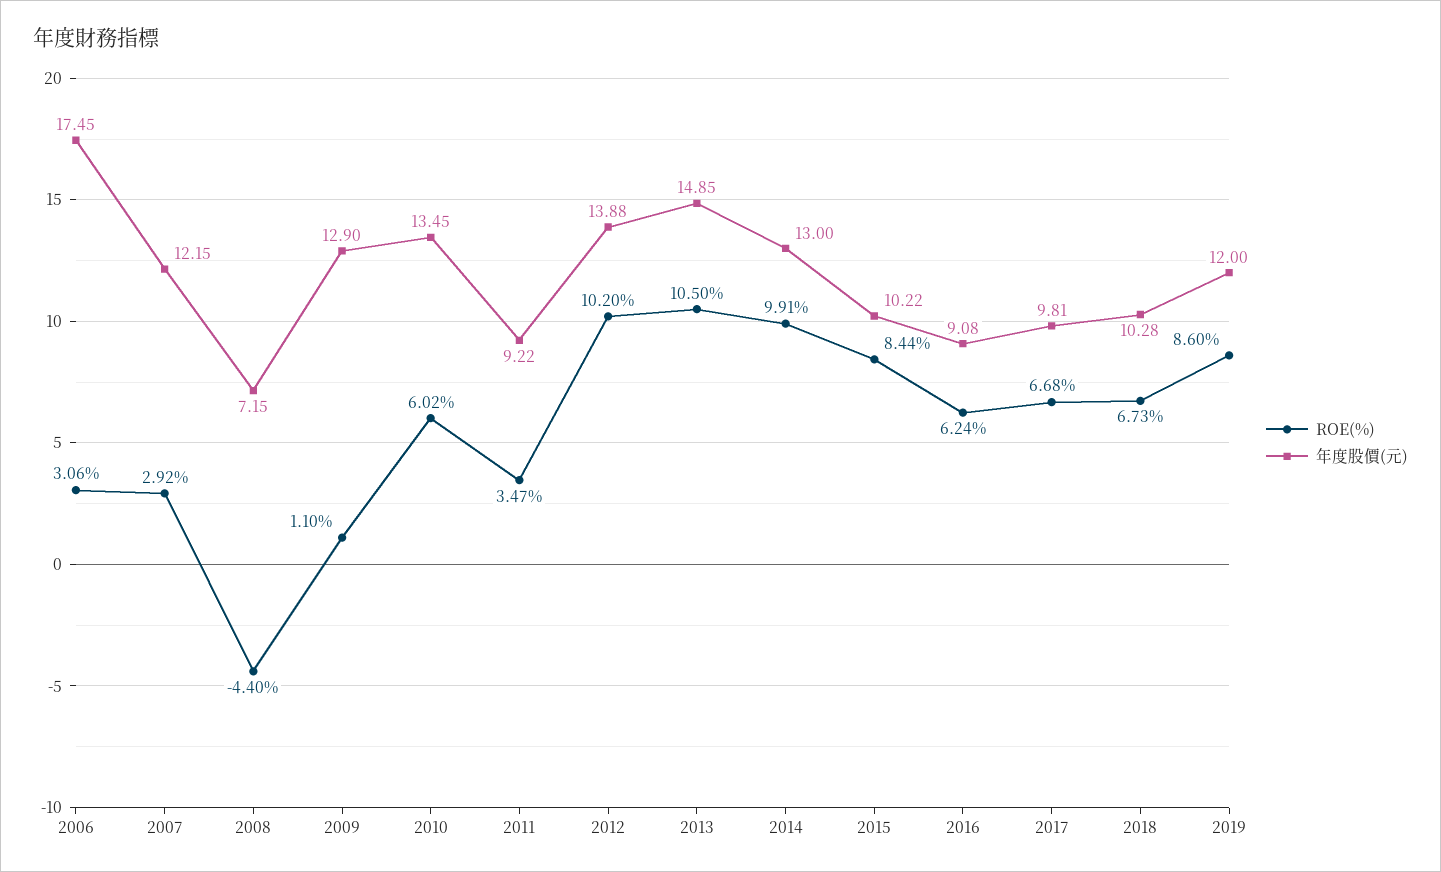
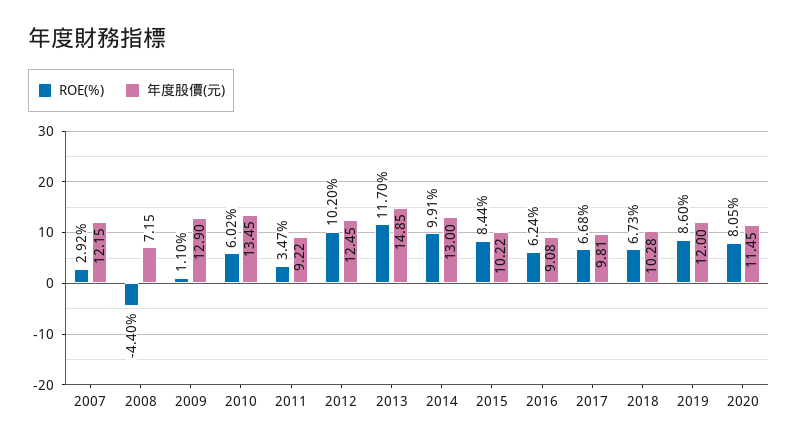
ROE(%), 2006: 3.06 -> none
年度股價(元), 2006: 17.45 -> none
年度股價(元), 2012: 13.88 -> 12.45
ROE(%), 2013: 10.5 -> 11.7
ROE(%), 2020: none -> 8.05
年度股價(元), 2020: none -> 11.45

